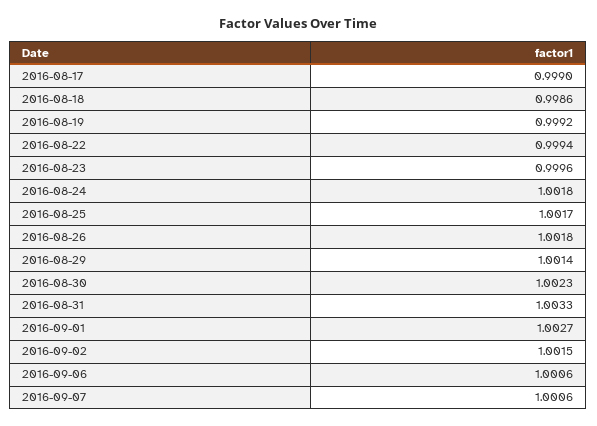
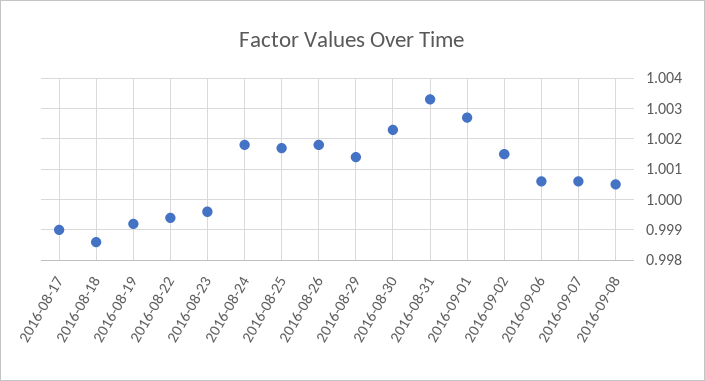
2016-09-08: none -> 1.0005

